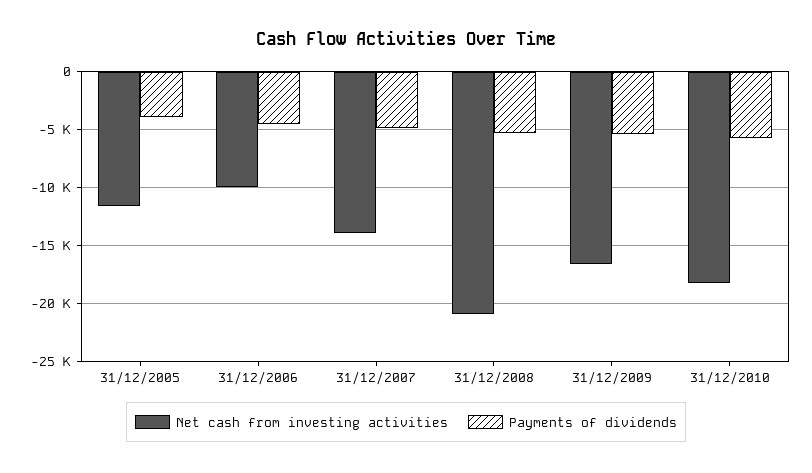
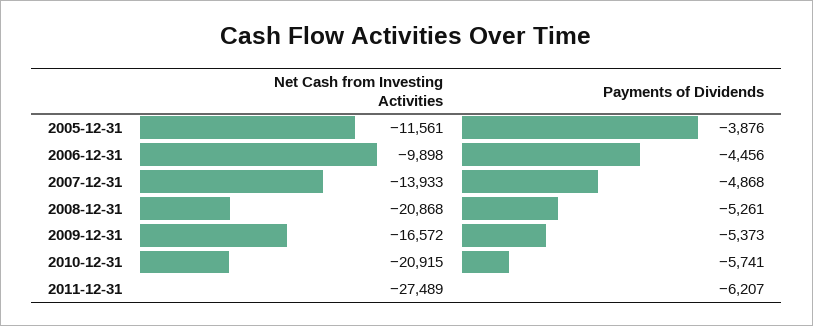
Net cash from investing activities, 31/12/2010: -18000 -> -20915
Net cash from investing activities, 2011-12-31: none -> -27489
Payments of dividends, 2011-12-31: none -> -6207

